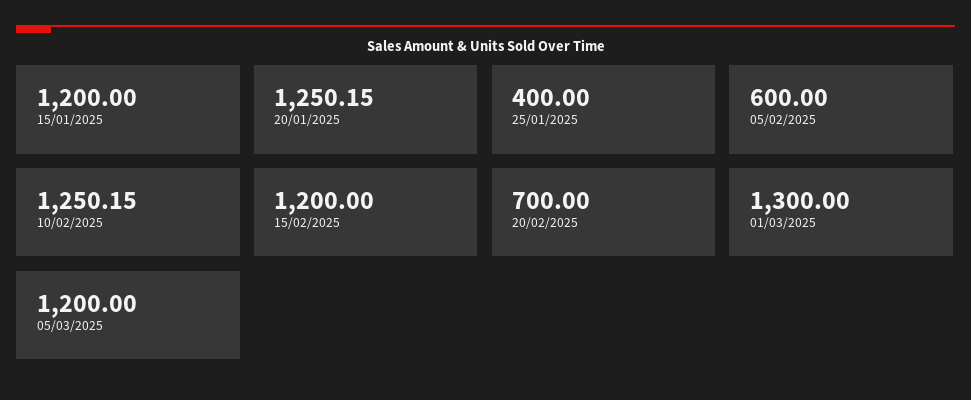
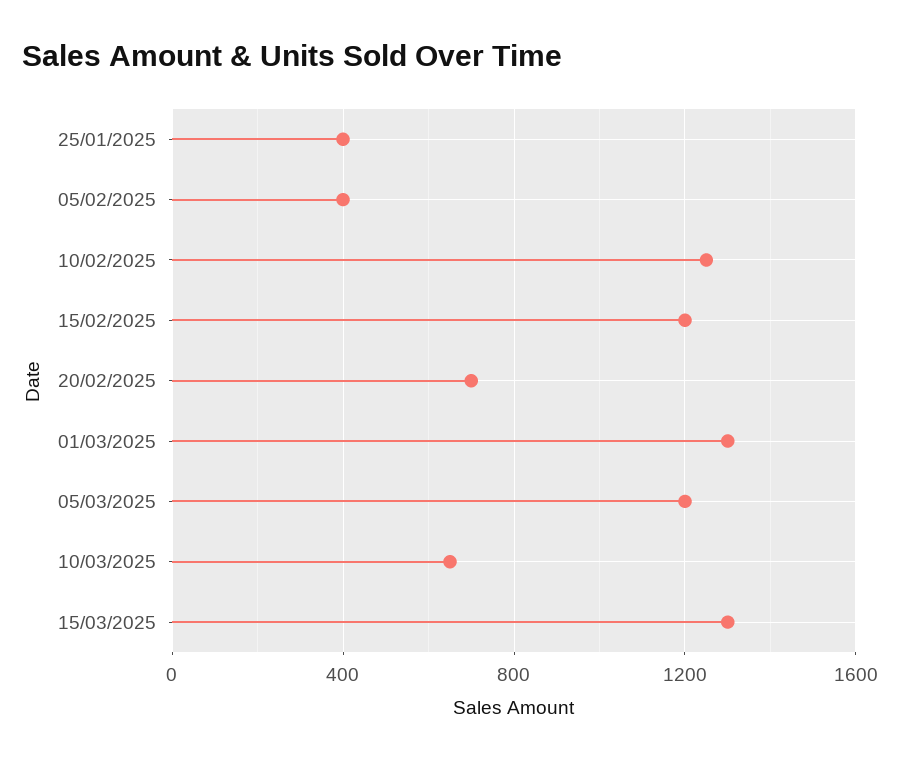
15/01/2025: 1200 -> none
20/01/2025: 1250.15 -> none
05/02/2025: 600 -> 400
10/03/2025: none -> 650
15/03/2025: none -> 1300

